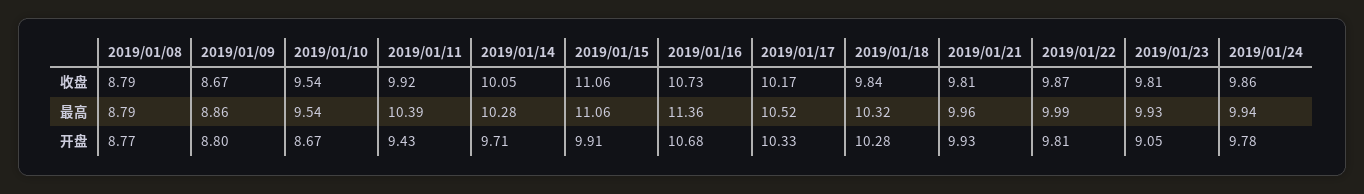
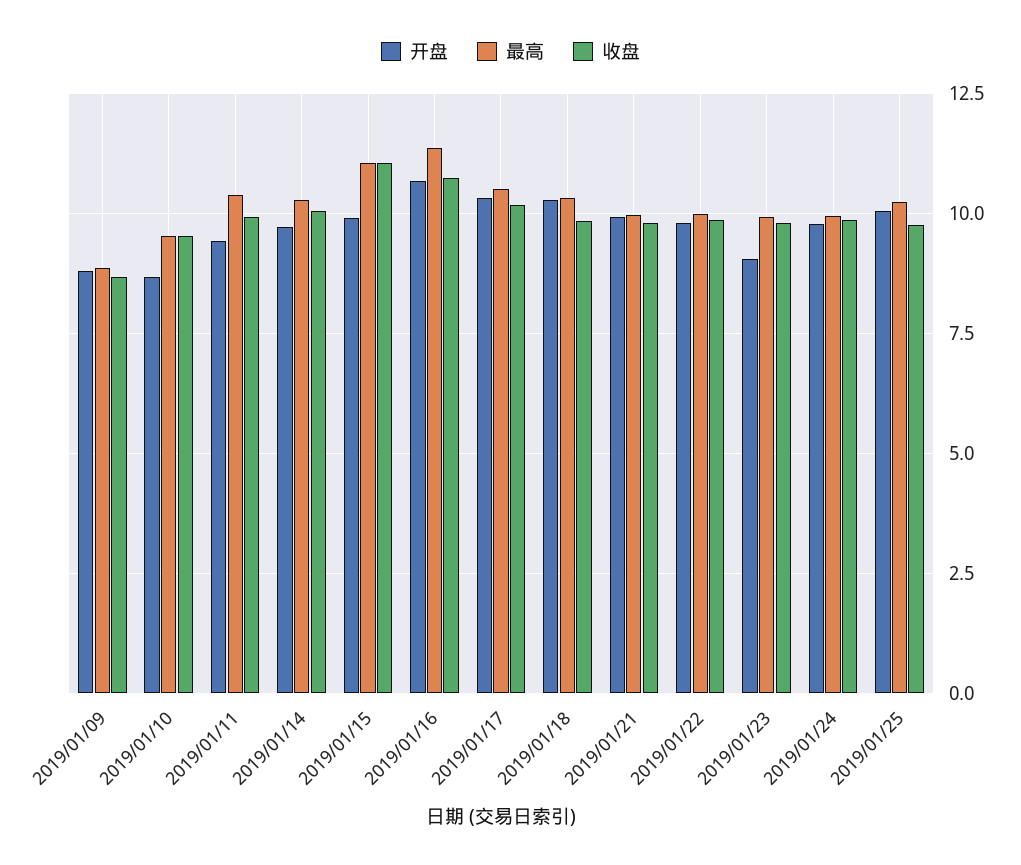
收盘, 2019/01/08: 8.79 -> none
最高, 2019/01/08: 8.79 -> none
开盘, 2019/01/08: 8.77 -> none
开盘, 2019/01/25: none -> 10
最高, 2019/01/25: none -> 10.25
收盘, 2019/01/25: none -> 9.75

